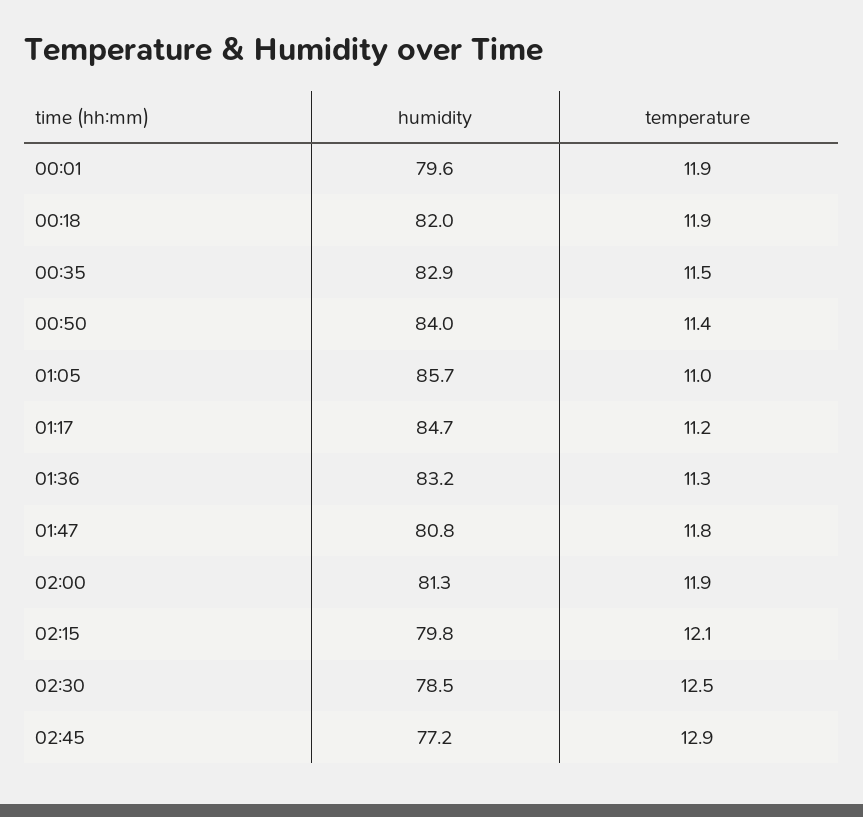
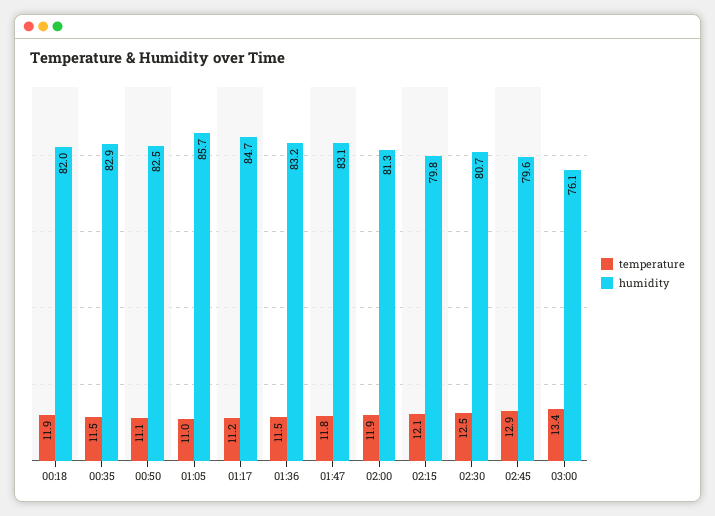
humidity, 00:01: 79.6 -> none
temperature, 00:01: 11.9 -> none
humidity, 00:50: 84 -> 82.5
temperature, 00:50: 11.4 -> 11.1
temperature, 01:36: 11.3 -> 11.5
humidity, 01:47: 80.8 -> 83.1
humidity, 02:30: 78.5 -> 80.7
humidity, 02:45: 77.2 -> 79.6
temperature, 03:00: none -> 13.4
humidity, 03:00: none -> 76.1

